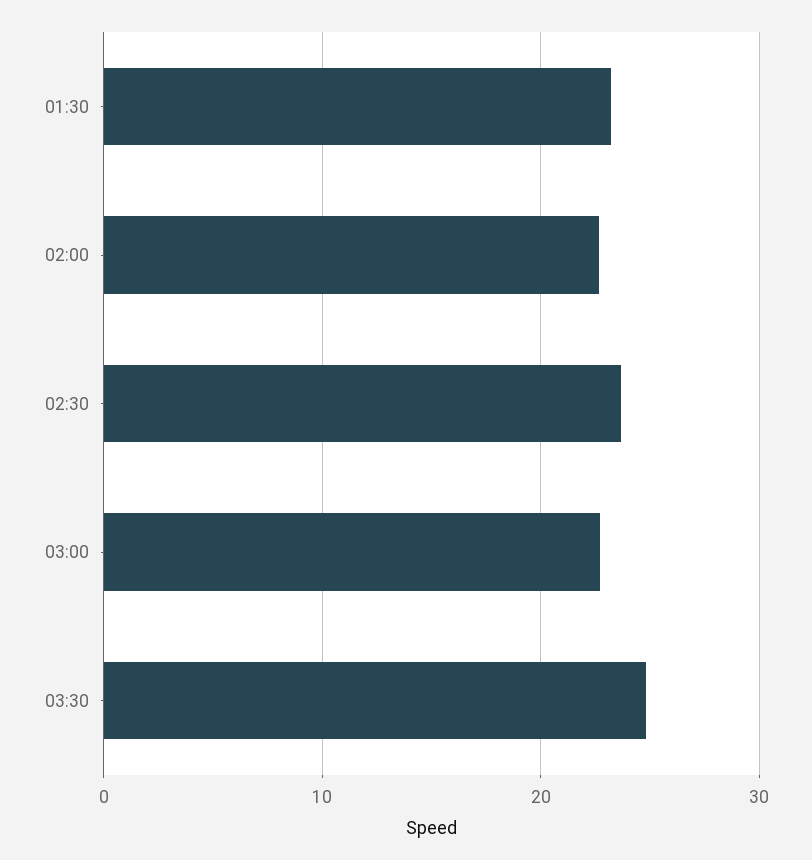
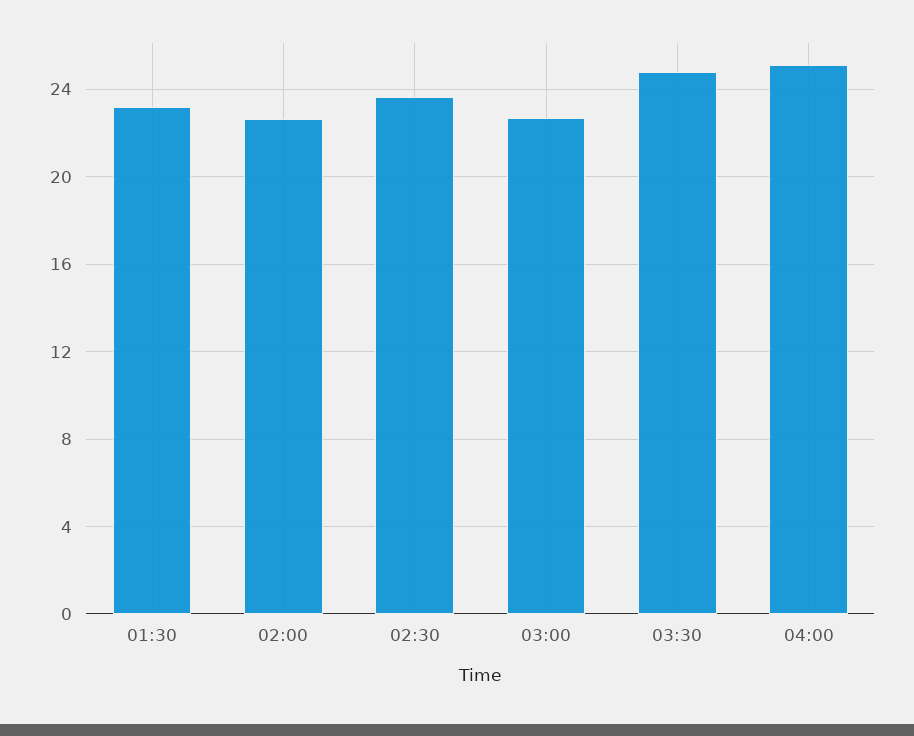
04:00: none -> 25

